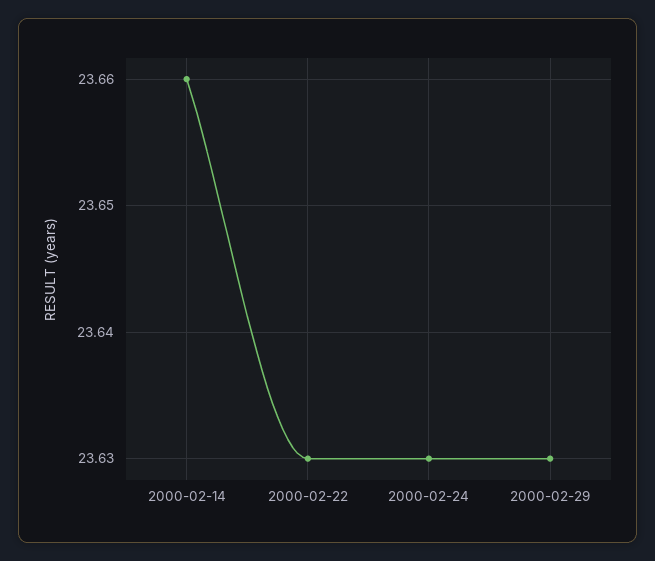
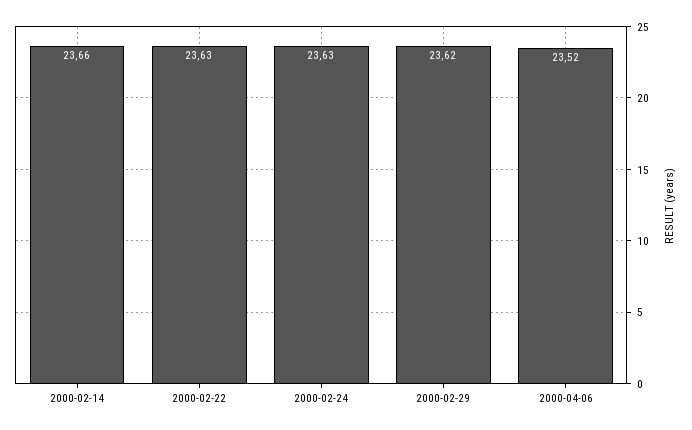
2000-02-29: 23.63 -> 23.62
2000-04-06: none -> 23.52

